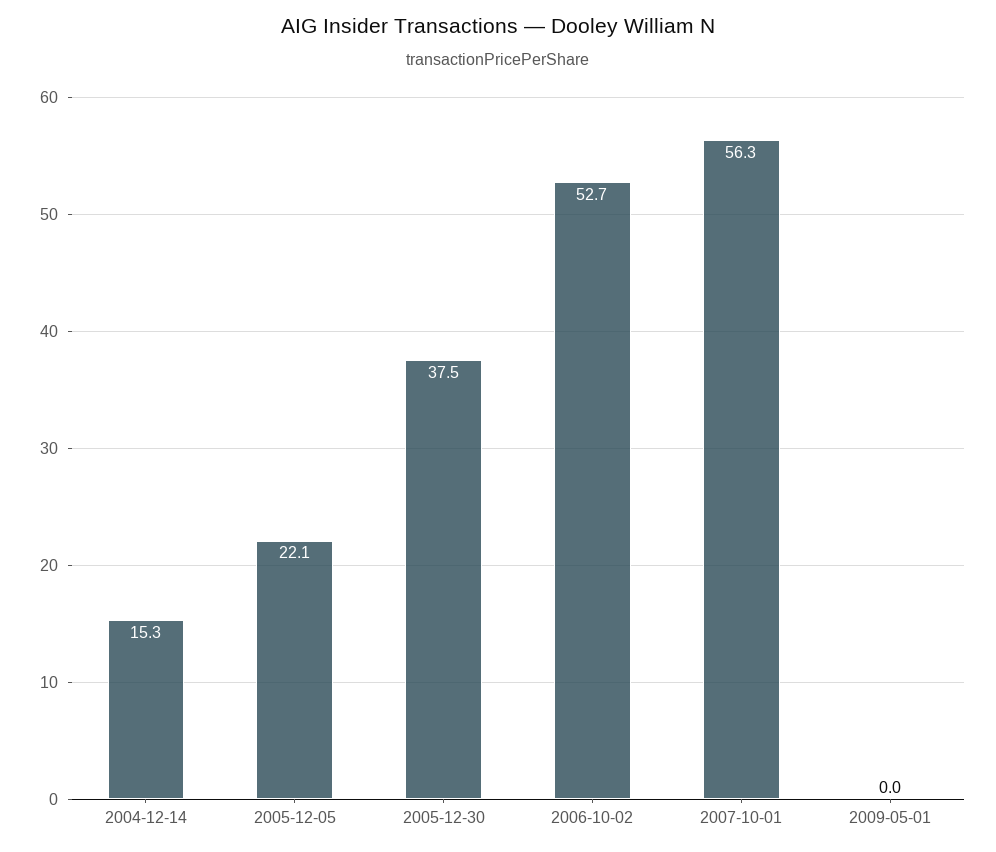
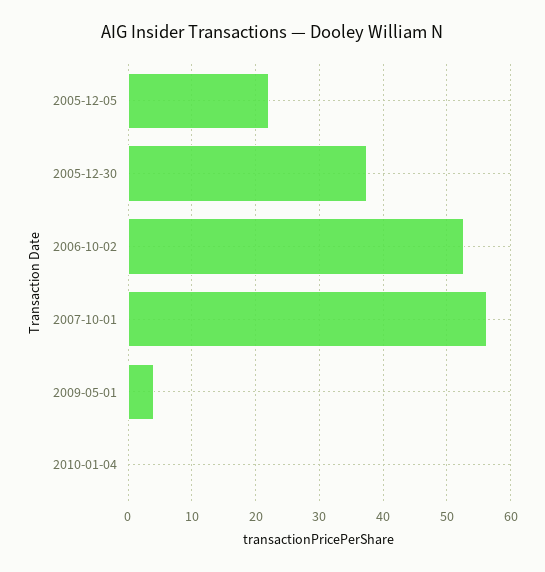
2004-12-14: 15.3 -> none
2009-05-01: 0 -> 4
2010-01-04: none -> 0

